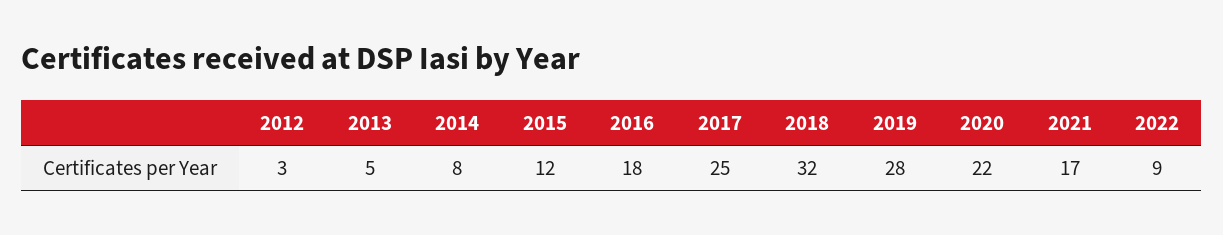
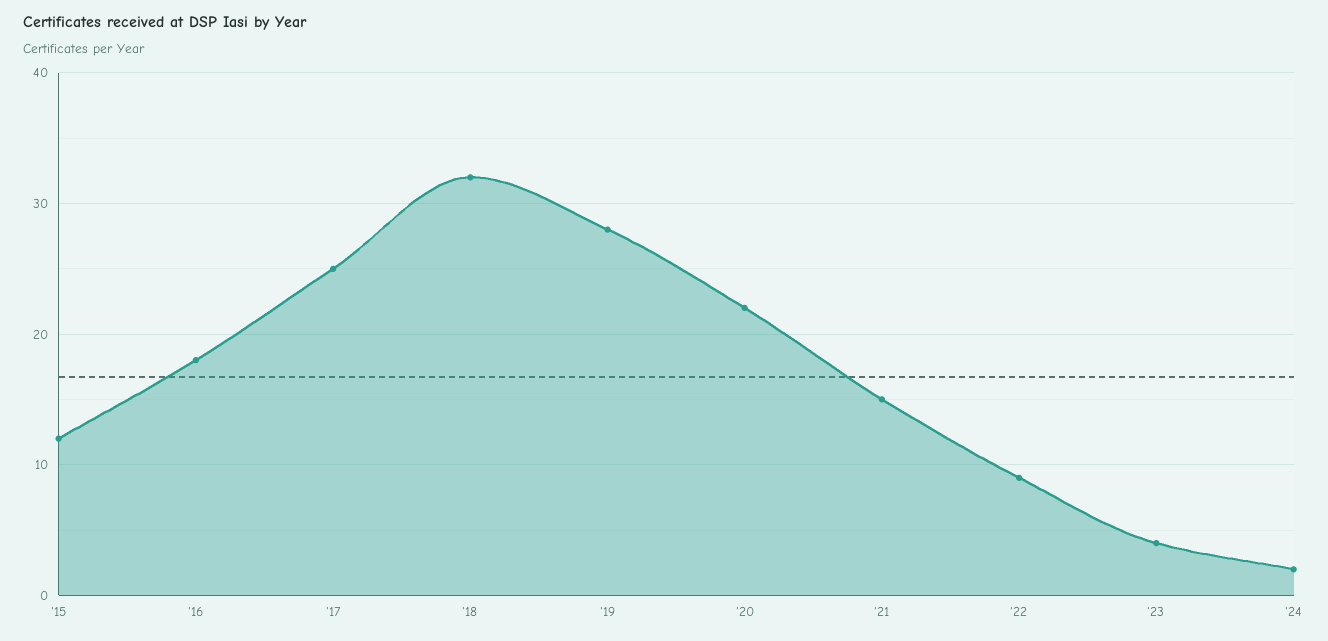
2012: 3 -> none
2013: 5 -> none
2014: 8 -> none
2021: 17 -> 15
'23: none -> 4
'24: none -> 2

